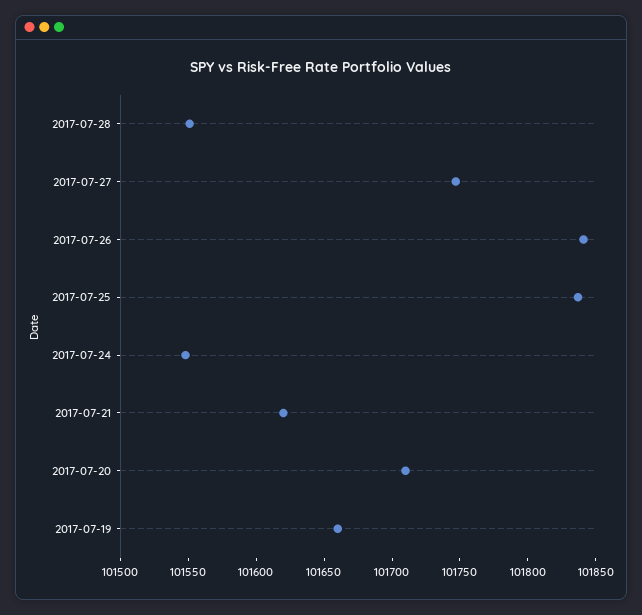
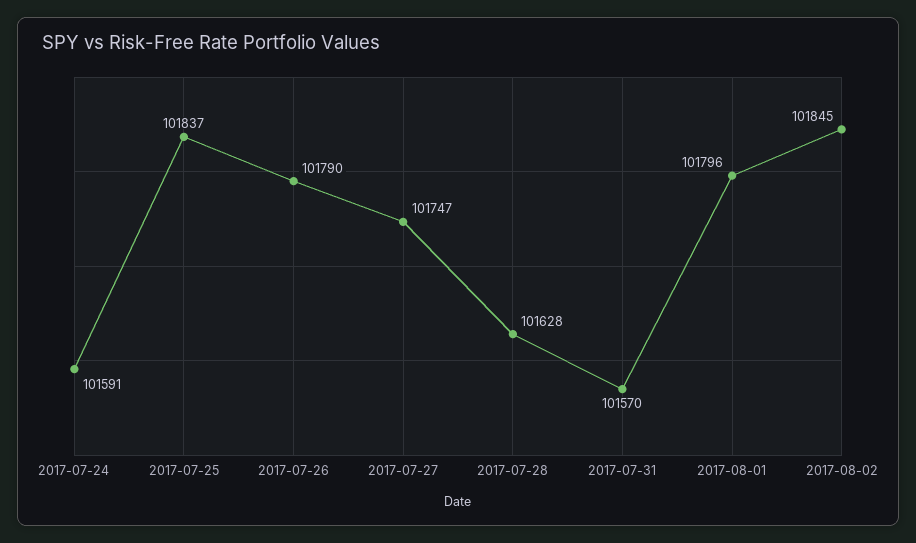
2017-07-28: 101550 -> 101628
2017-07-26: 101840 -> 101790
2017-07-24: 101550 -> 101591
2017-07-21: 101620 -> none
2017-07-20: 101710 -> none
2017-07-19: 101660 -> none
2017-07-31: none -> 101570
2017-08-01: none -> 101796
2017-08-02: none -> 101845

